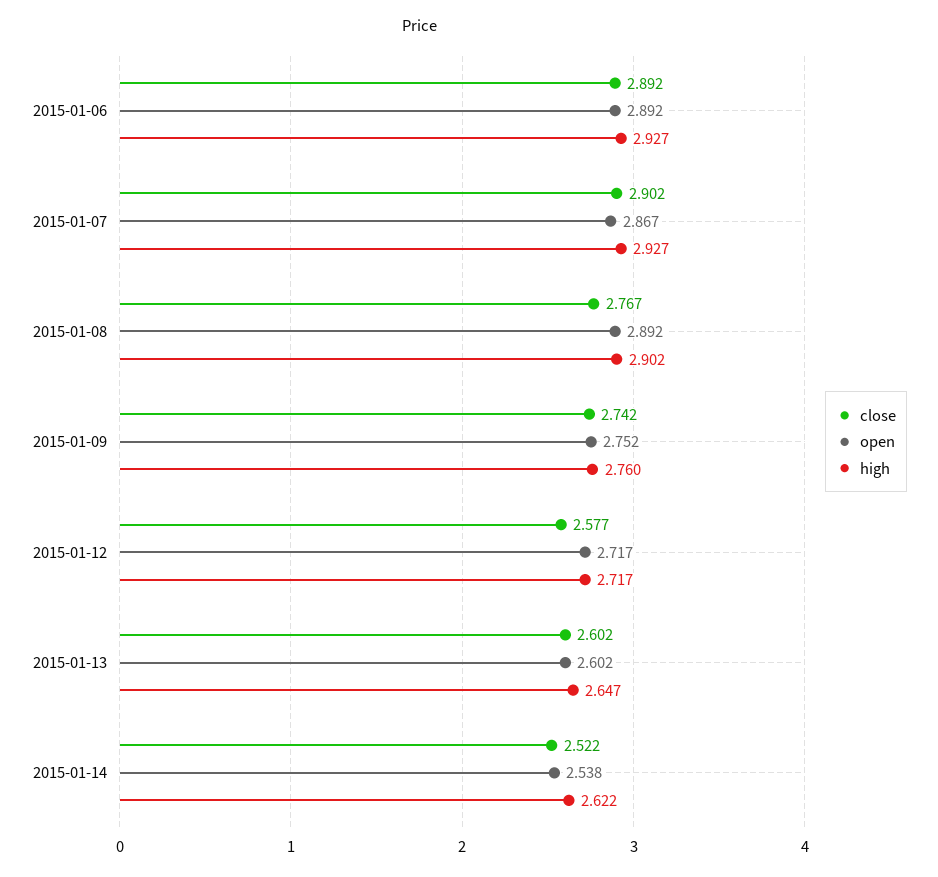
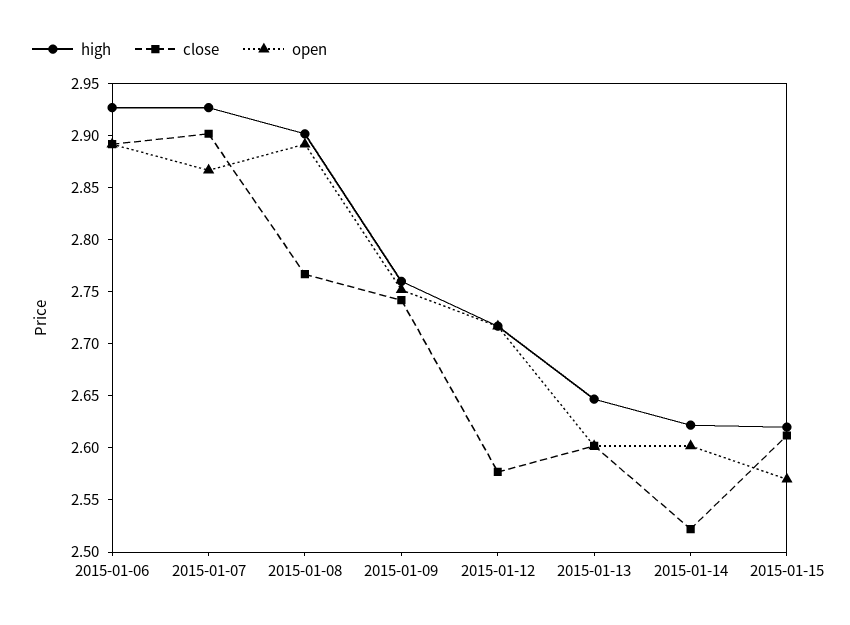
open, 2015-01-14: 2.538 -> 2.6
high, 2015-01-15: none -> 2.62
close, 2015-01-15: none -> 2.61
open, 2015-01-15: none -> 2.57

